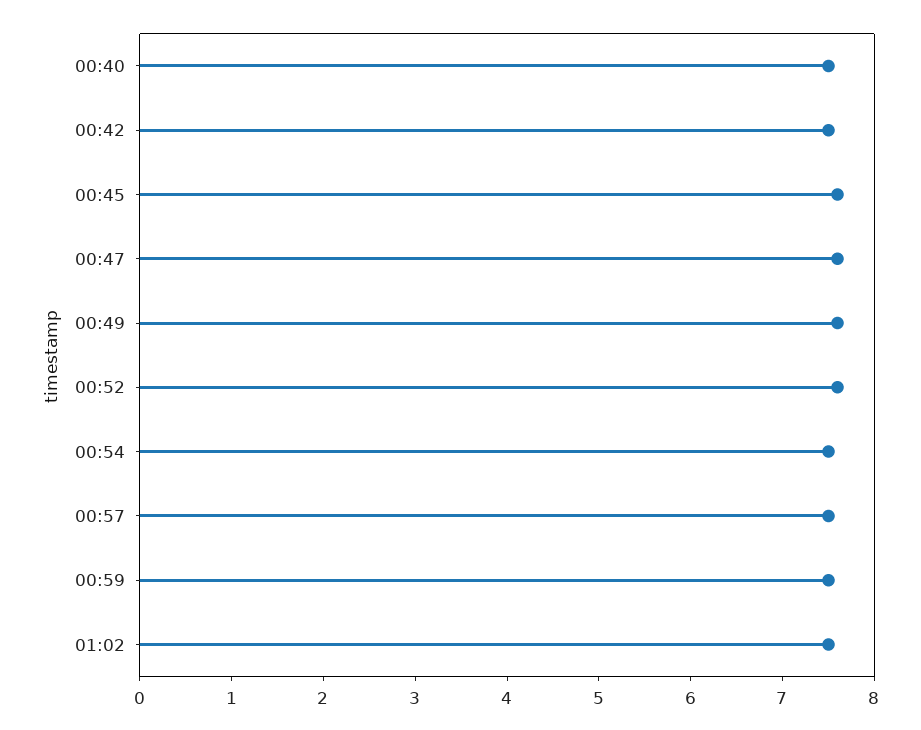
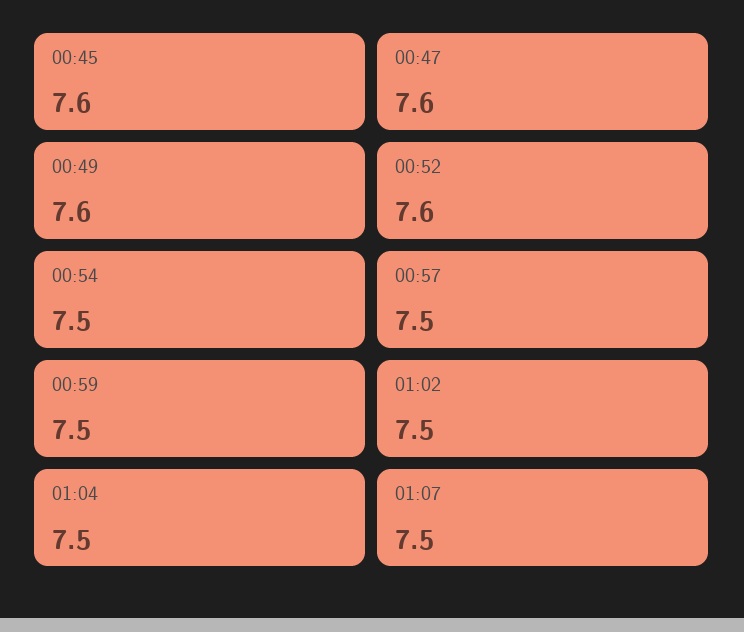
00:40: 7.5 -> none
00:42: 7.5 -> none
01:04: none -> 7.5
01:07: none -> 7.5

